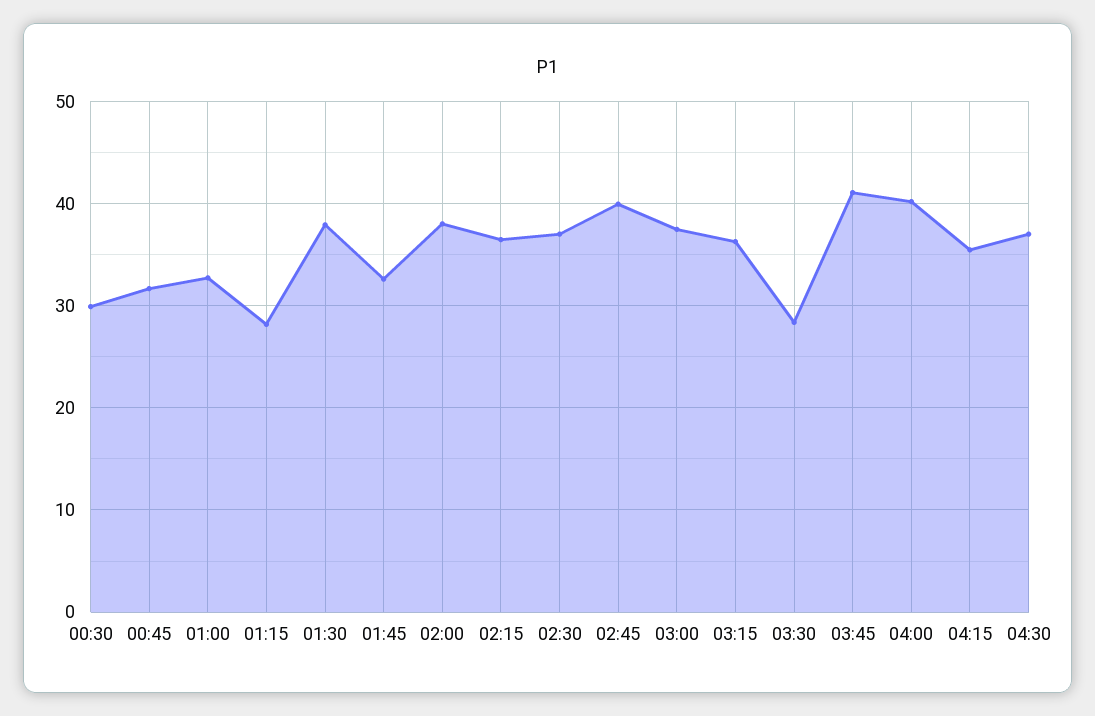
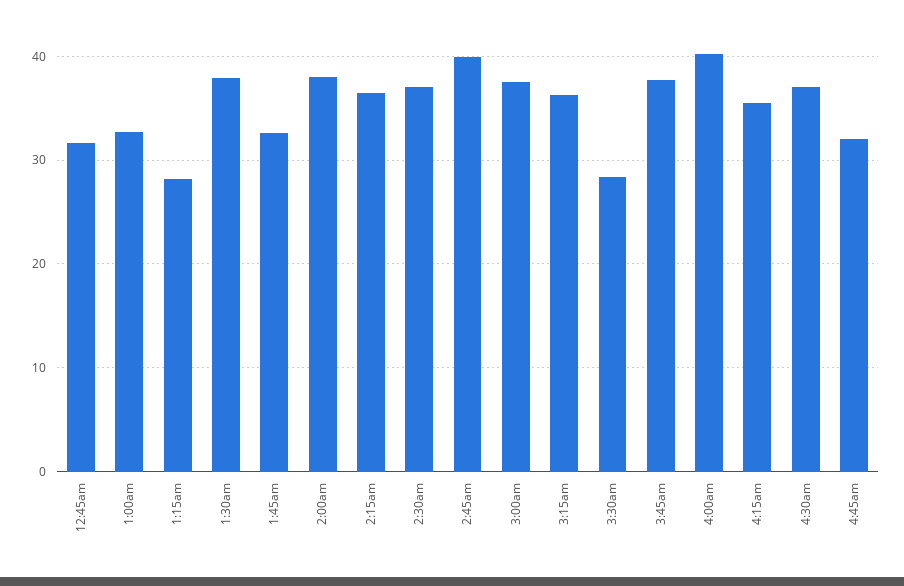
00:30: 30 -> none
03:45: 41 -> 38
4:45am: none -> 32

